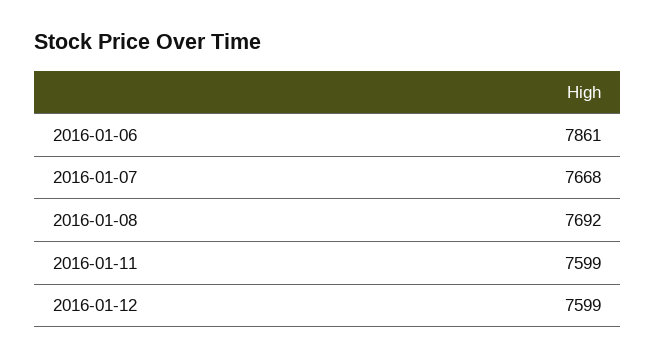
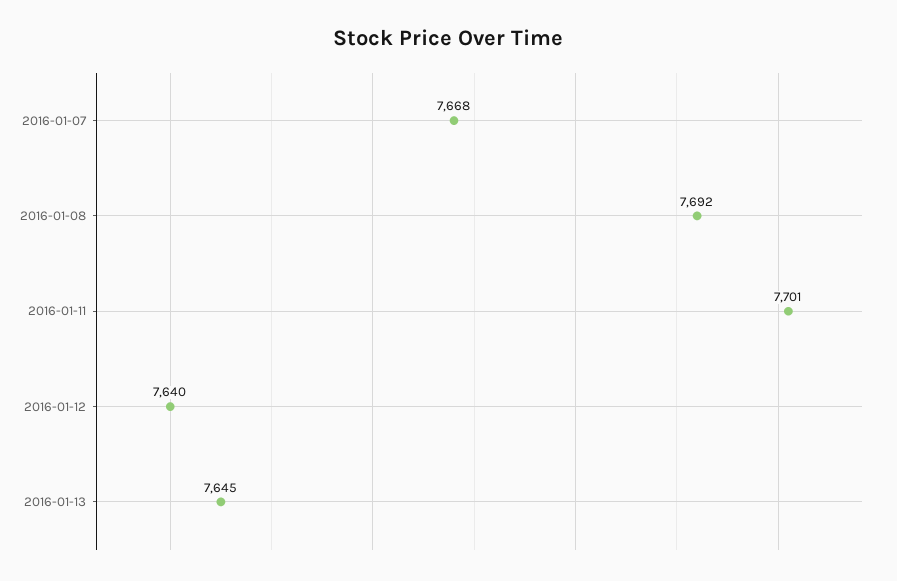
2016-01-06: 7861 -> none
2016-01-11: 7599 -> 7701
2016-01-12: 7599 -> 7640
2016-01-13: none -> 7645

